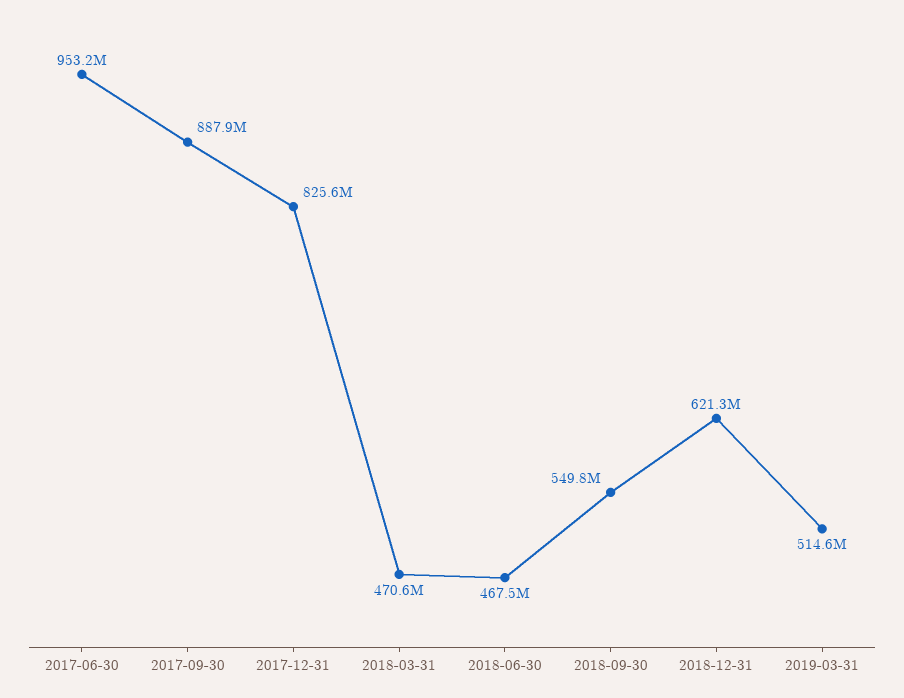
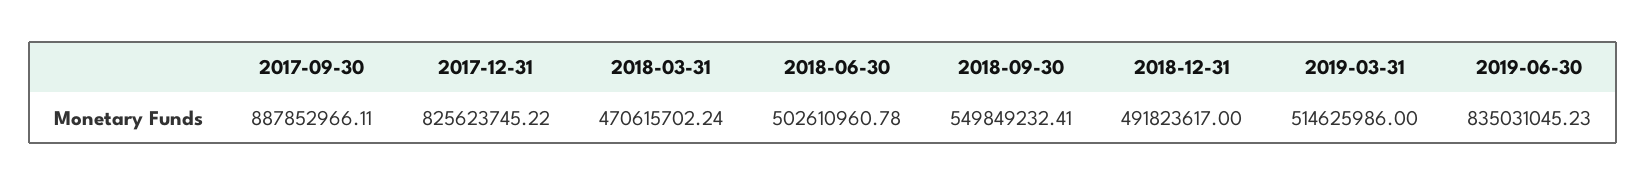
2017-06-30: 953200000 -> none
2018-06-30: 467500000 -> 502610960.78
2018-12-31: 621300000 -> 491823617
2019-06-30: none -> 835031045.23

